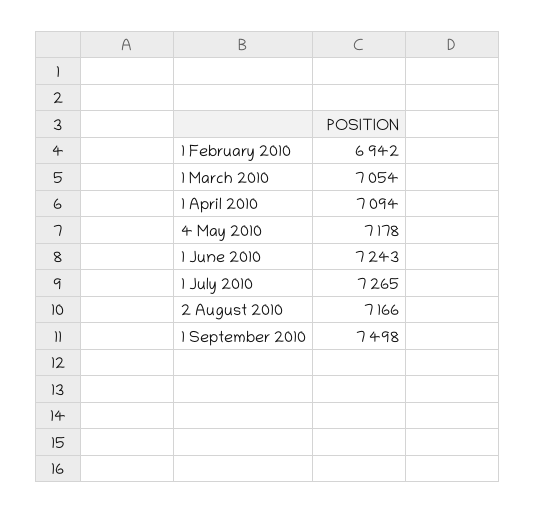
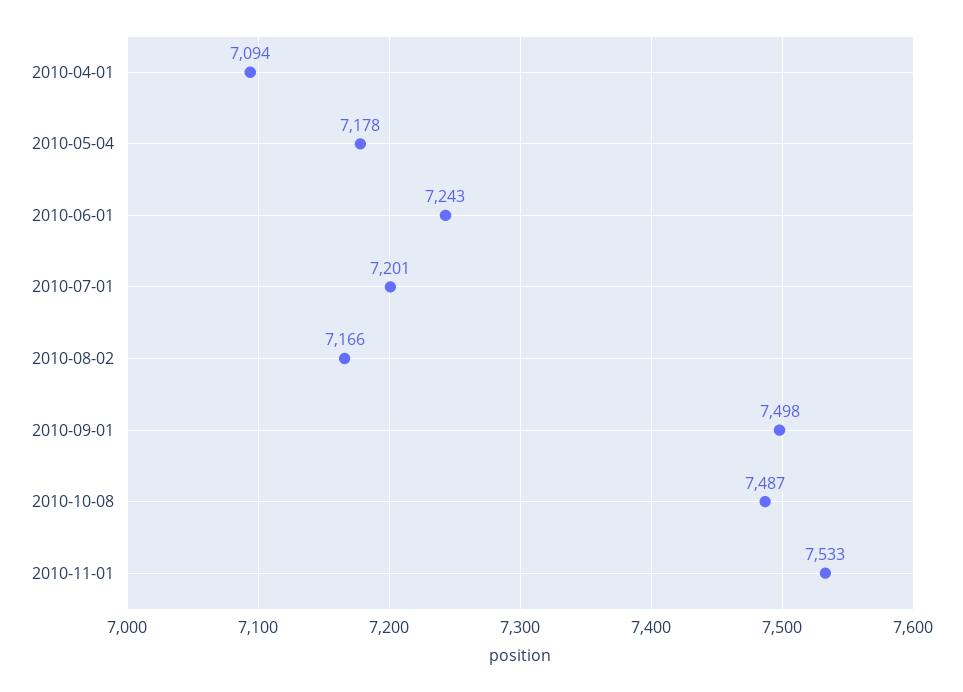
1 February 2010: 6942 -> none
1 March 2010: 7054 -> none
1 July 2010: 7265 -> 7201
2010-10-08: none -> 7487
2010-11-01: none -> 7533

